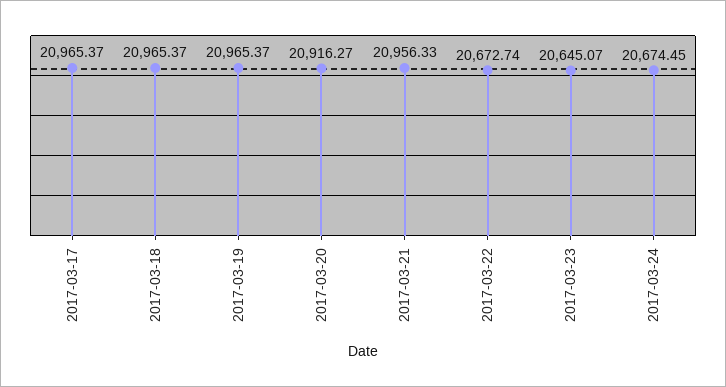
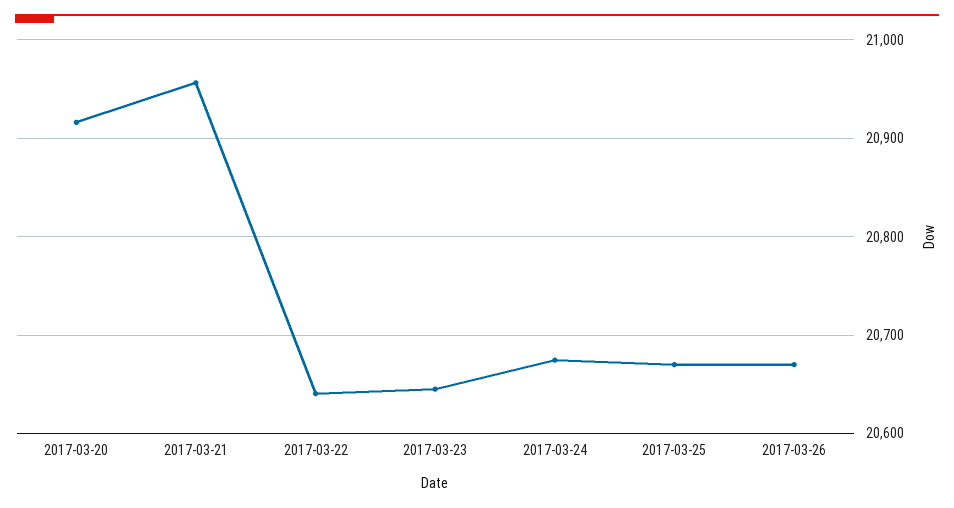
2017-03-17: 20965.37 -> none
2017-03-18: 20965.37 -> none
2017-03-19: 20965.37 -> none
2017-03-22: 20672.74 -> 20640
2017-03-25: none -> 20670
2017-03-26: none -> 20670

